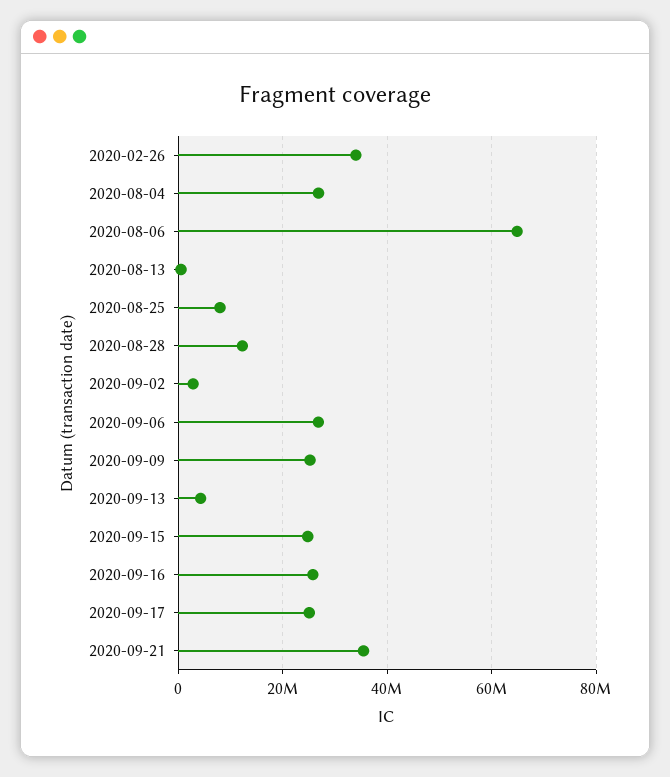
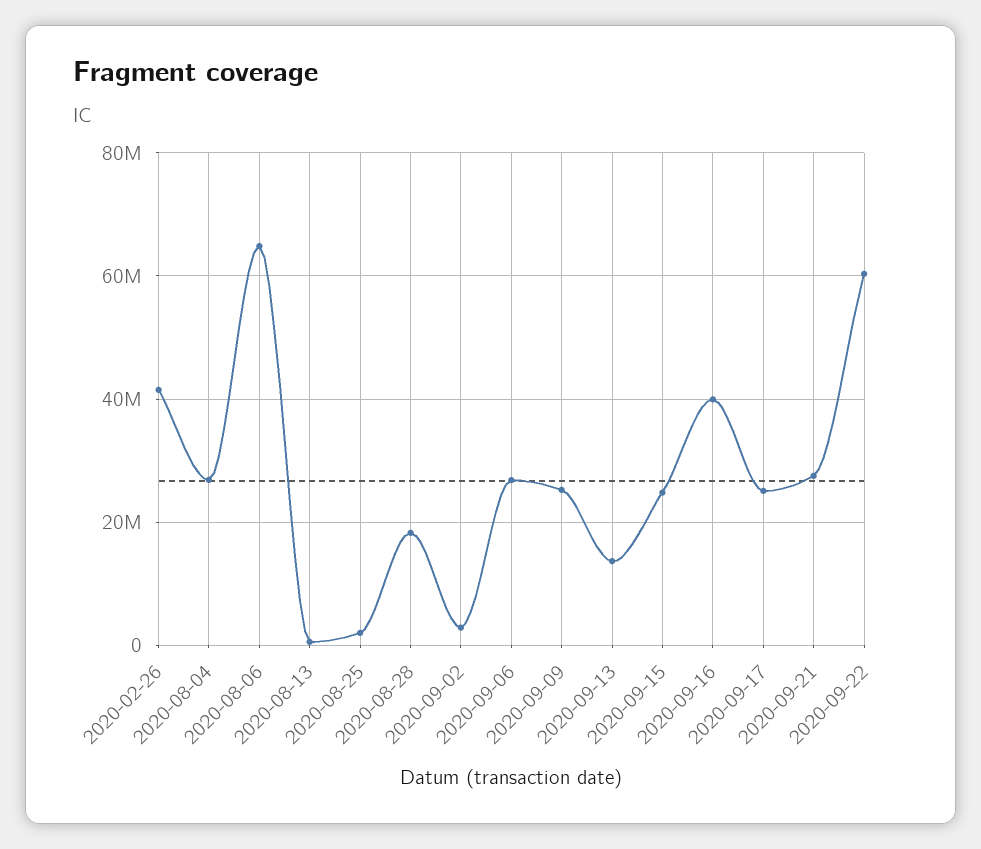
2020-02-26: 34000000 -> 42000000
2020-08-25: 8000000 -> 2000000
2020-08-28: 12000000 -> 18000000
2020-09-13: 4000000 -> 14000000
2020-09-16: 26000000 -> 40000000
2020-09-21: 36000000 -> 28000000
2020-09-22: none -> 60000000

